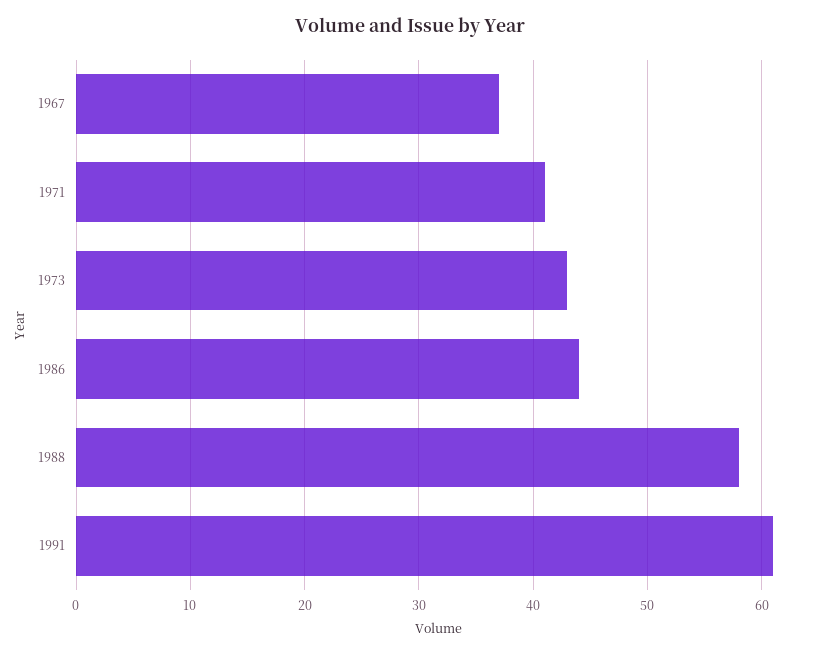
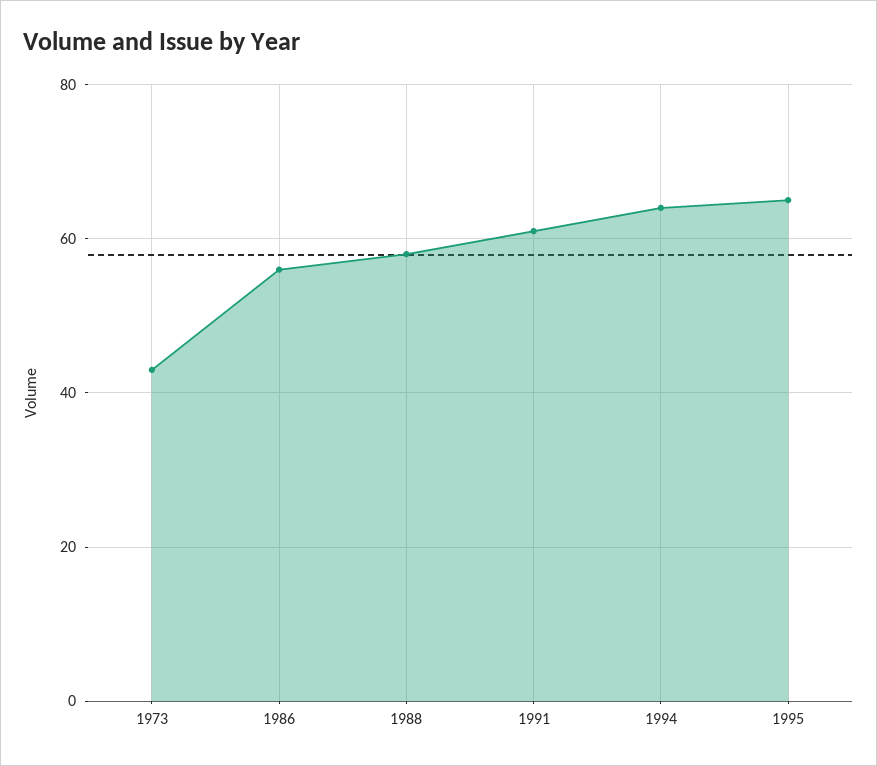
1967: 37 -> none
1971: 41 -> none
1986: 44 -> 55
1994: none -> 65
1995: none -> 65

